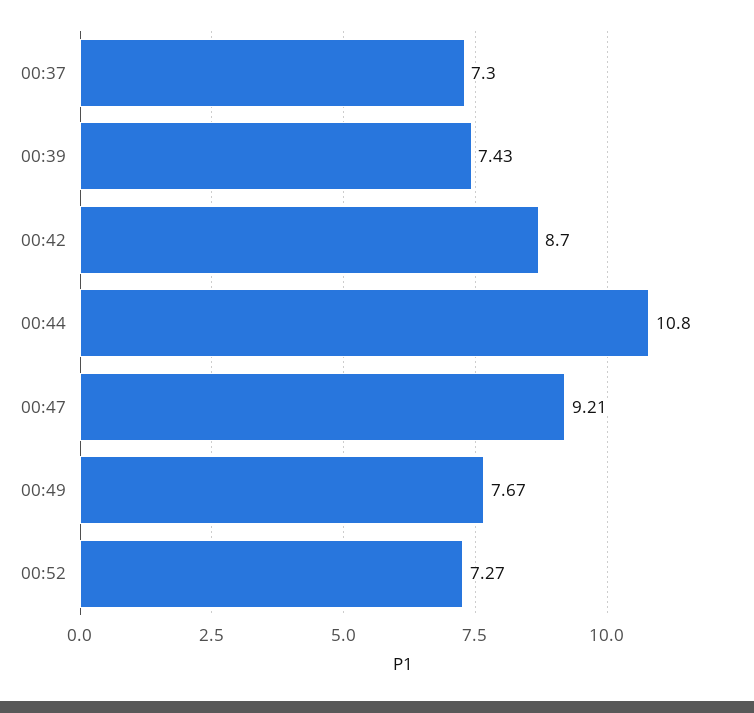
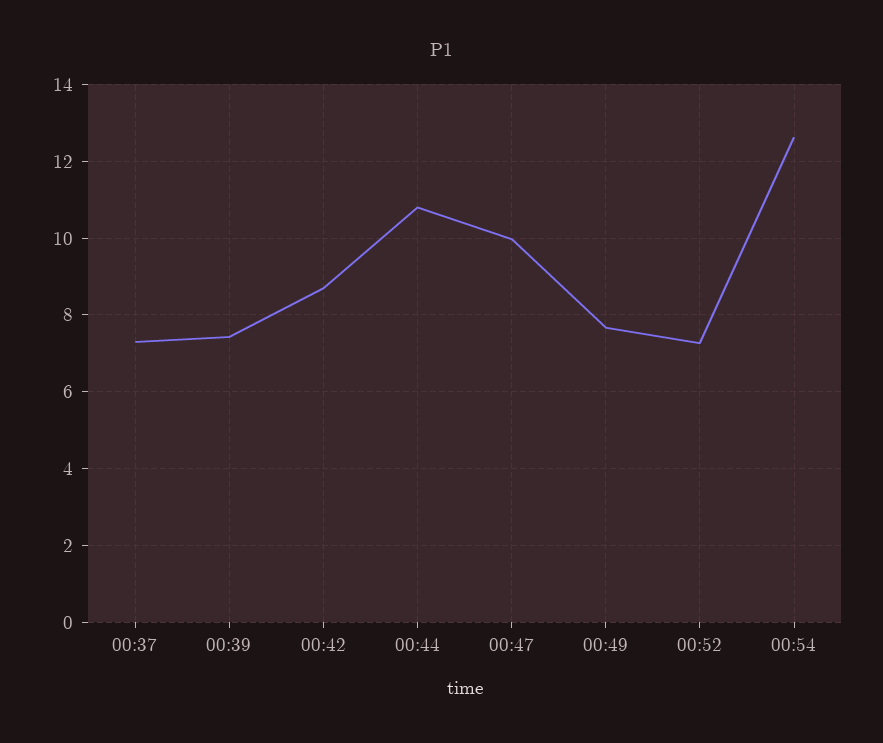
00:47: 9.21 -> 10
00:54: none -> 12.6

